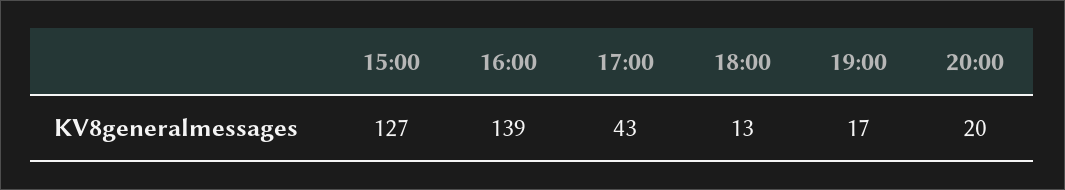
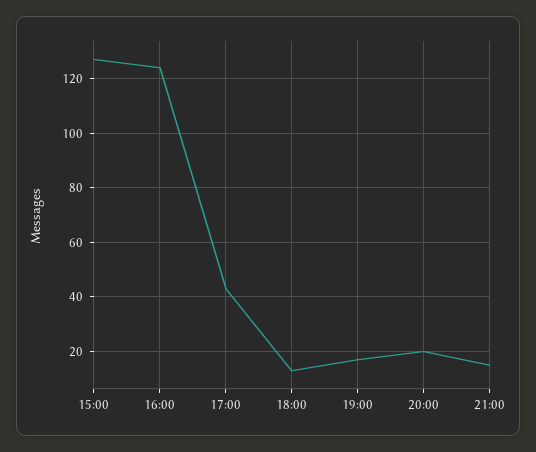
16:00: 139 -> 125
21:00: none -> 15

